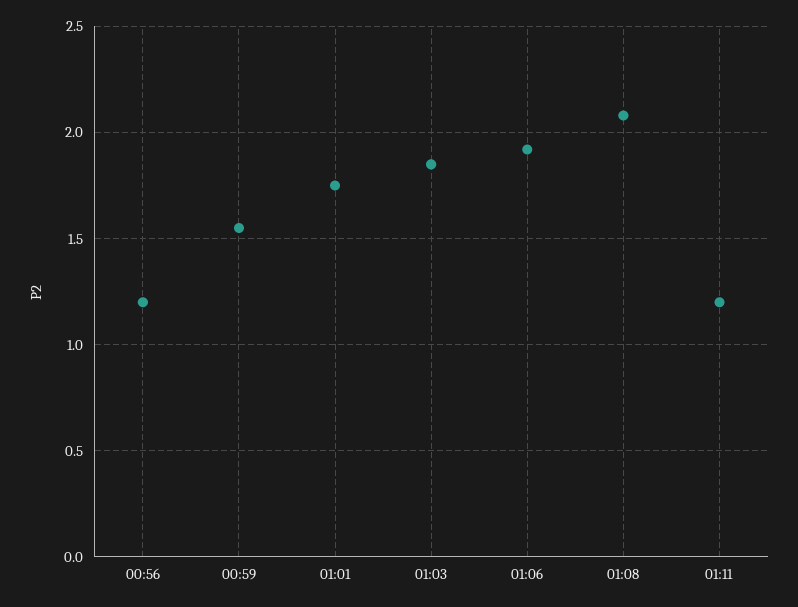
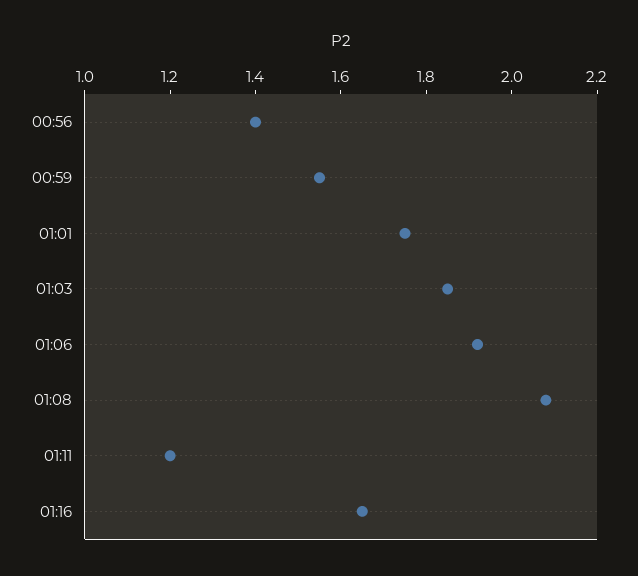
00:56: 1.2 -> 1.4
01:16: none -> 1.65

